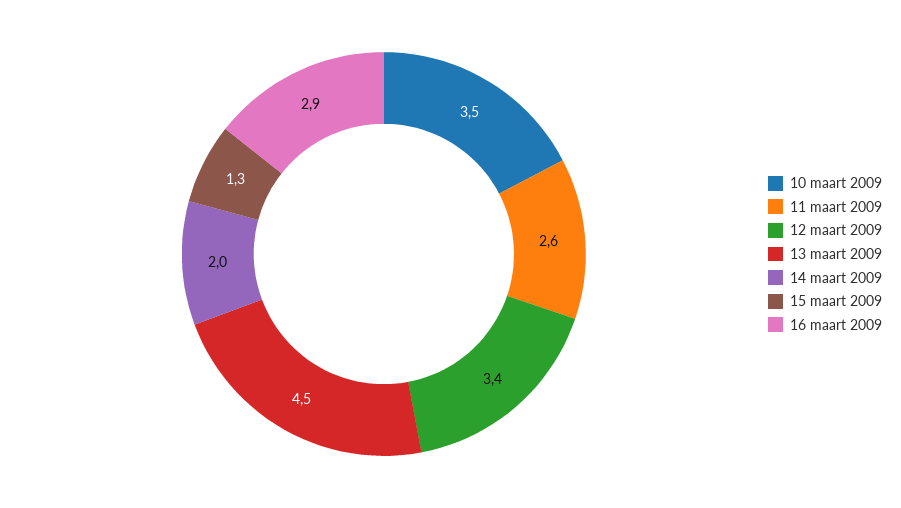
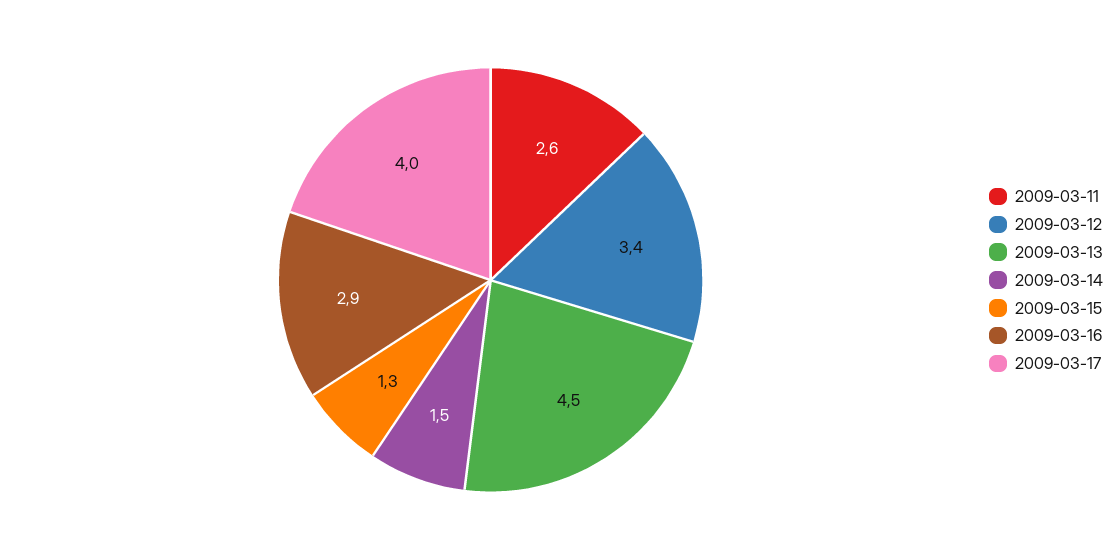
10 maart 2009: 3.5 -> none
14 maart 2009: 2 -> 1.5
2009-03-17: none -> 4

